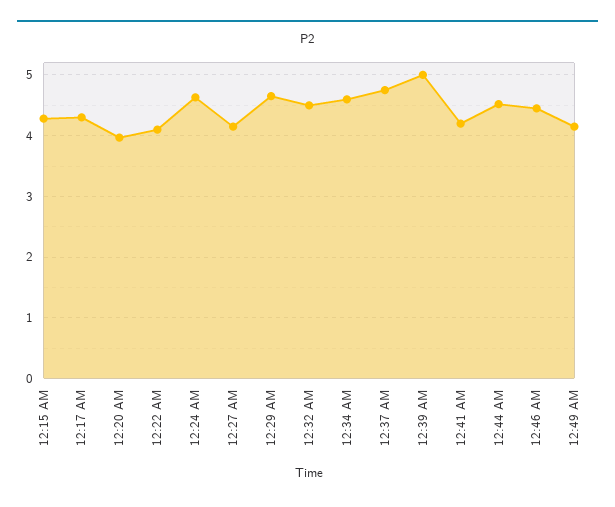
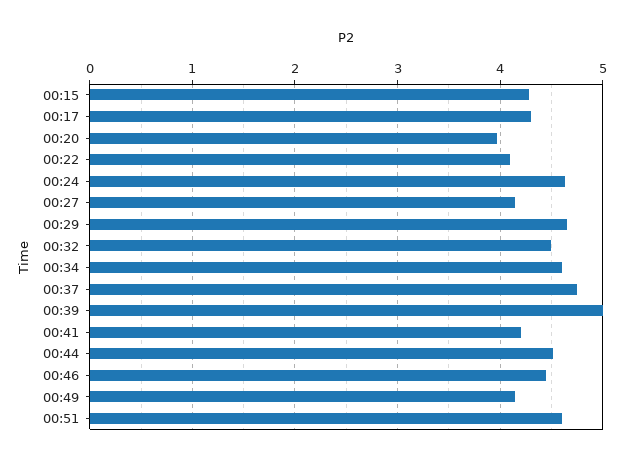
00:51: none -> 4.6

